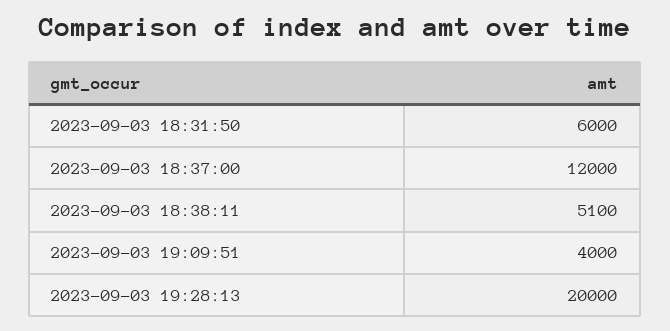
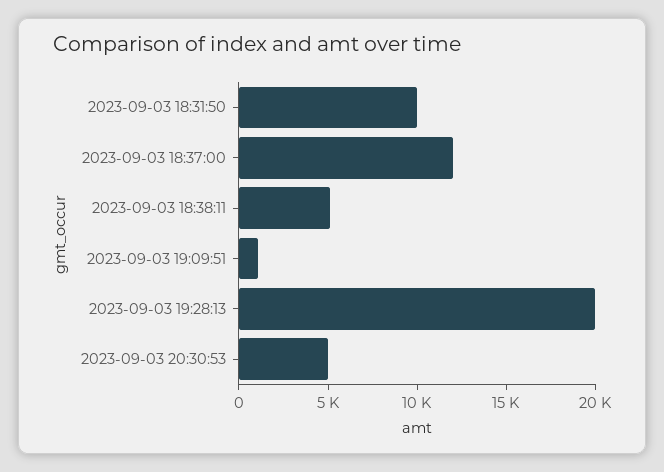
2023-09-03 18:31:50: 6000 -> 10000
2023-09-03 19:09:51: 4000 -> 1000
2023-09-03 20:30:53: none -> 5000

